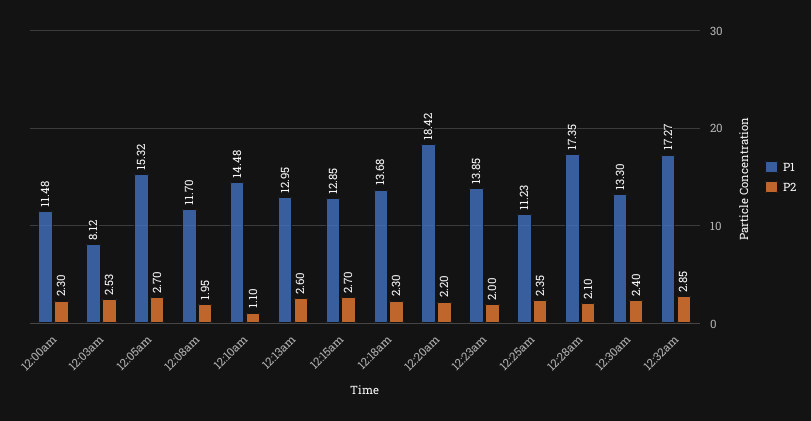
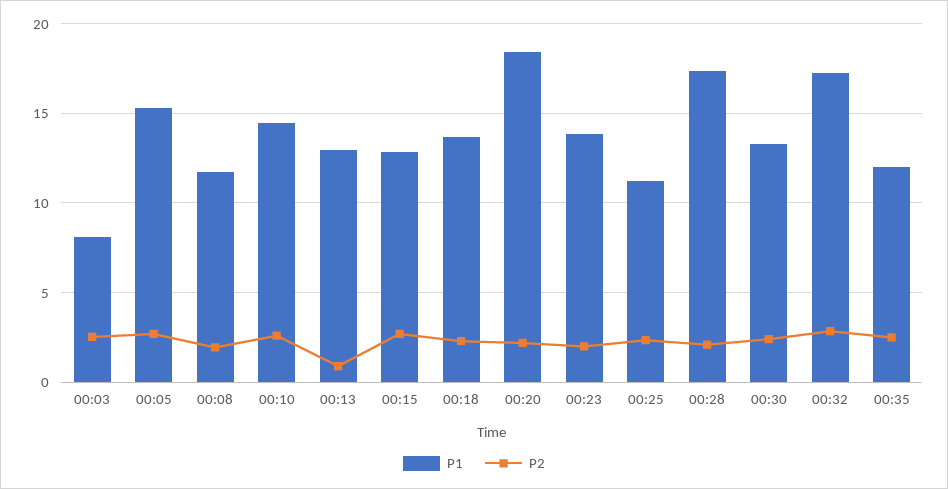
P1, 12:00am: 11.48 -> none
P2, 12:00am: 2.3 -> none
P2, 12:10am: 1.1 -> 2.5
P2, 12:13am: 2.6 -> 1
P1, 00:35: none -> 12
P2, 00:35: none -> 2.5

